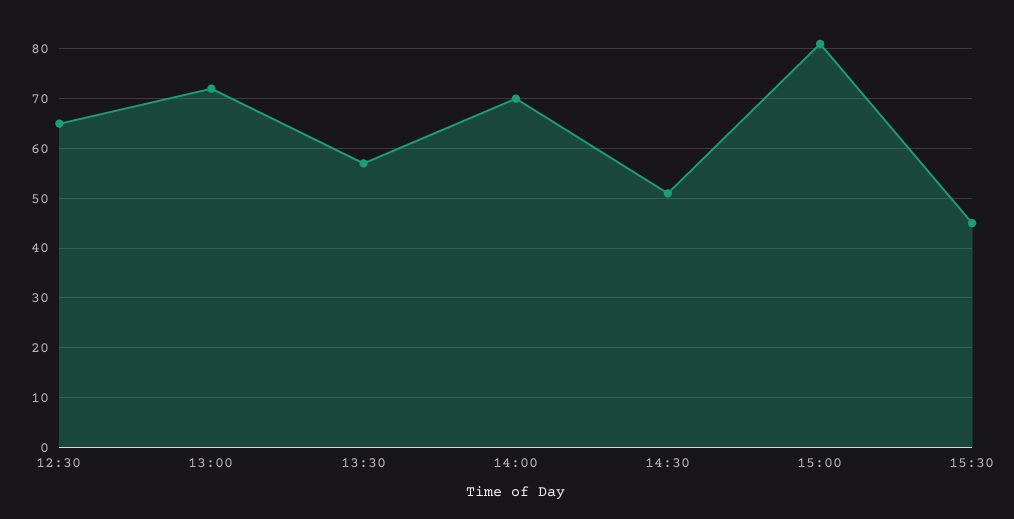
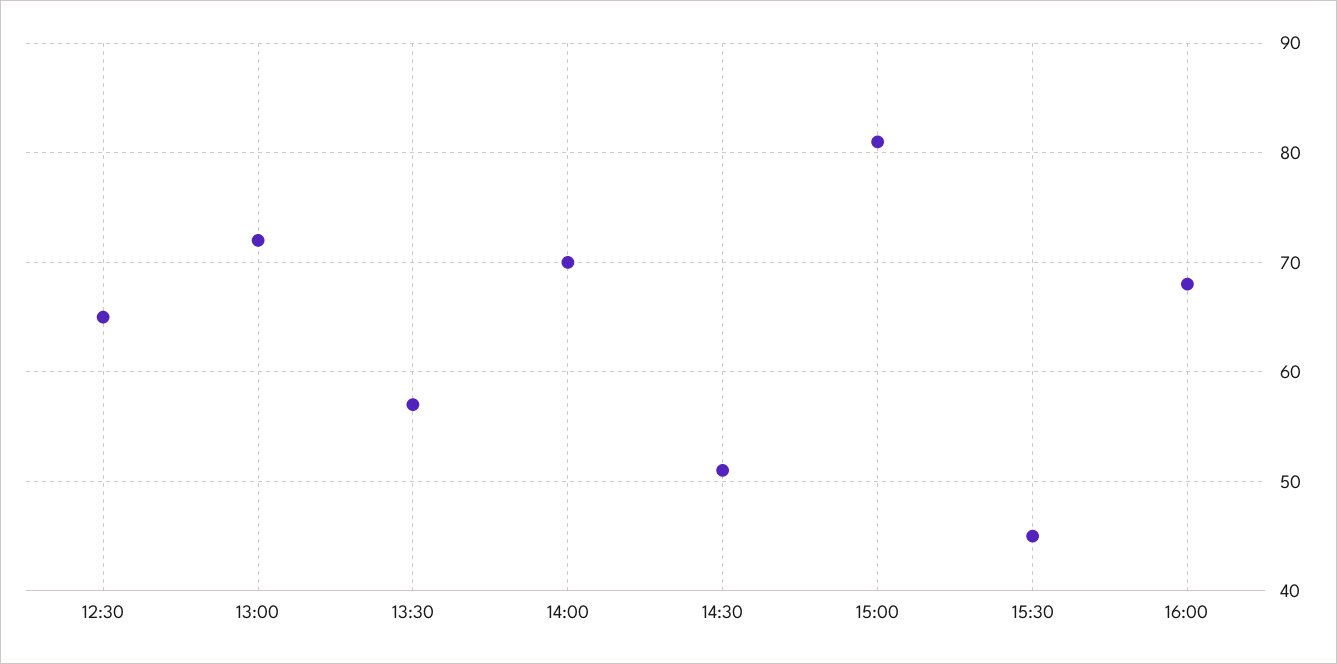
16:00: none -> 68

